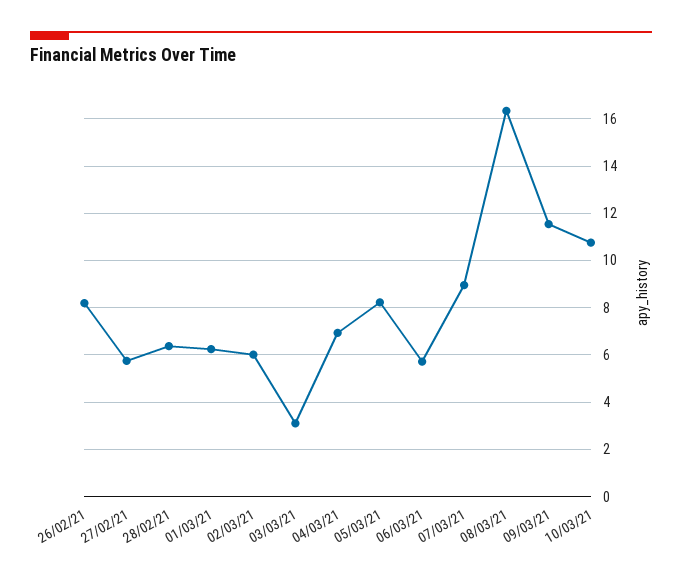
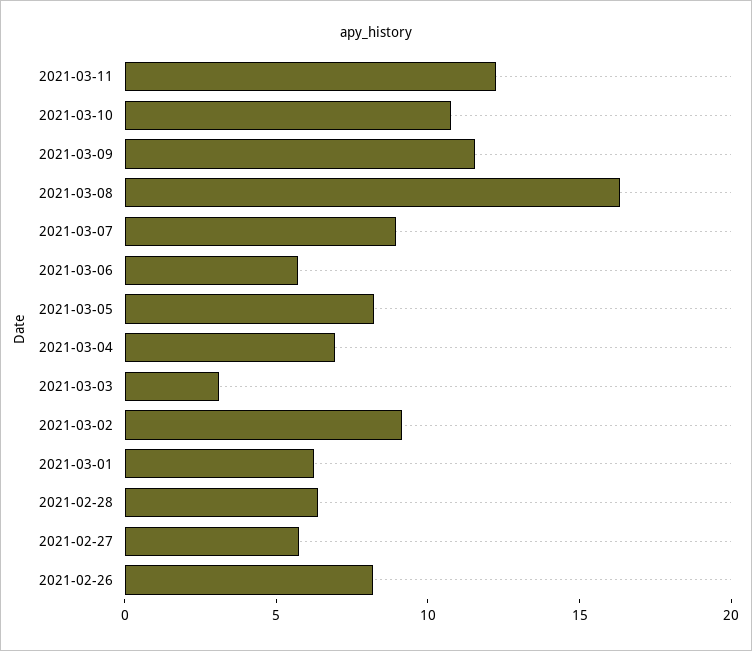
02/03/21: 6 -> 9
2021-03-11: none -> 12

